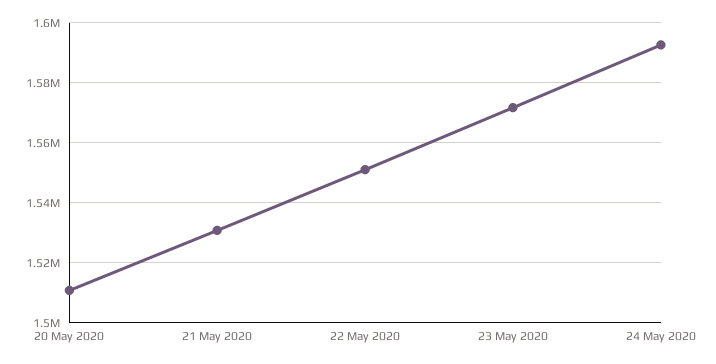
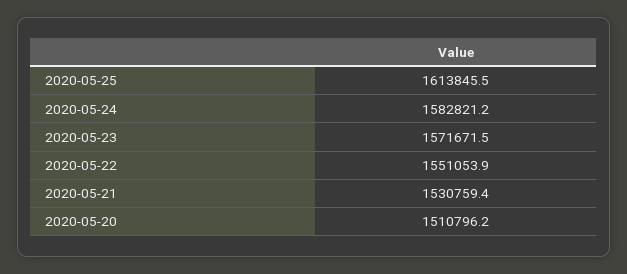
24 May 2020: 1592500 -> 1582821.2
2020-05-25: none -> 1613845.5

